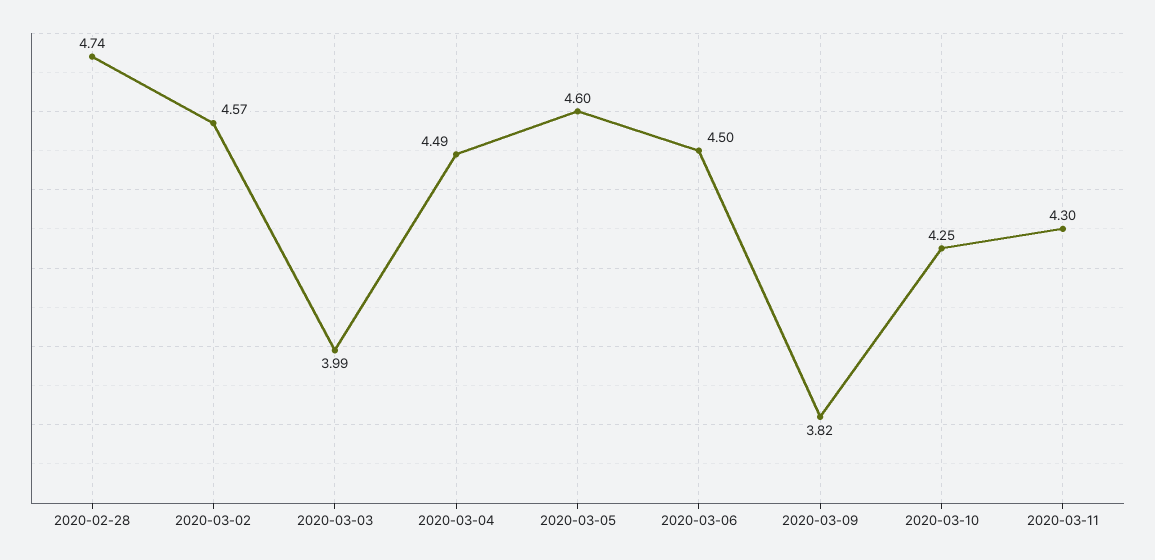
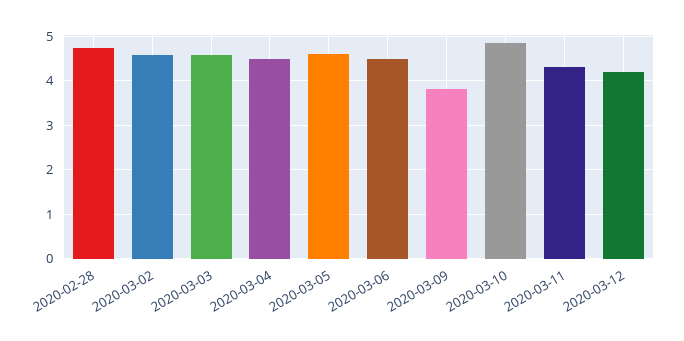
2020-03-03: 3.99 -> 4.6
2020-03-10: 4.25 -> 4.8
2020-03-12: none -> 4.2

